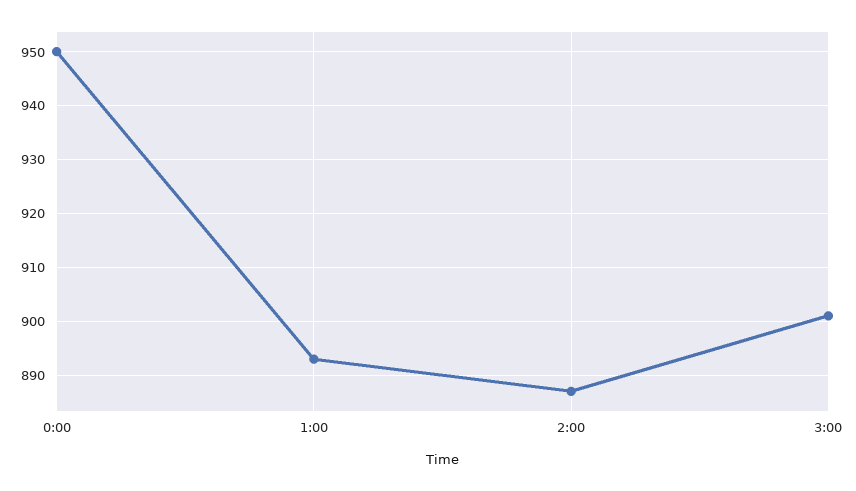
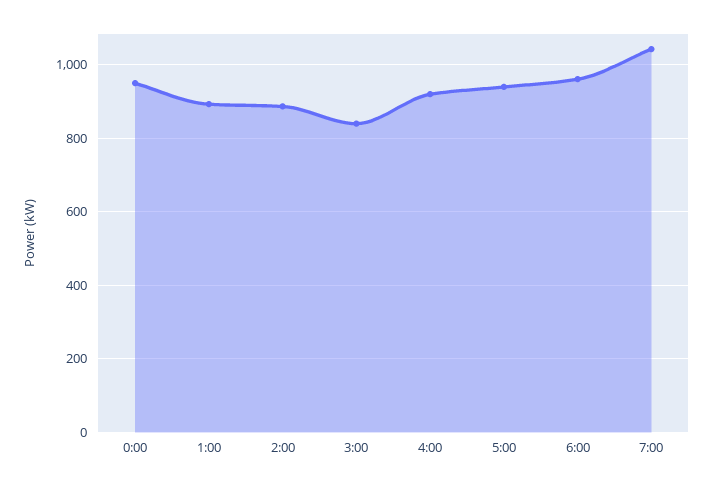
3:00: 900 -> 840
4:00: none -> 920
5:00: none -> 940
6:00: none -> 960
7:00: none -> 1040

